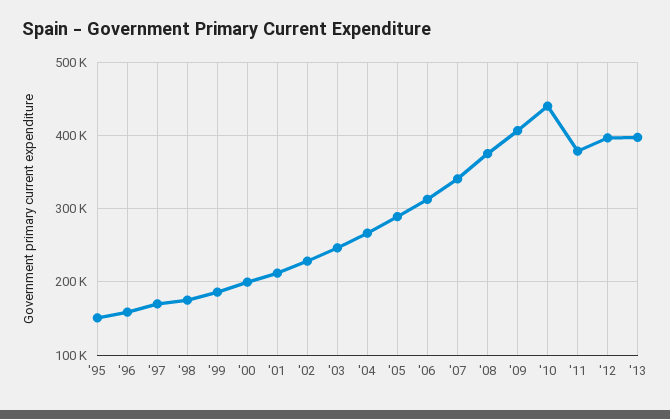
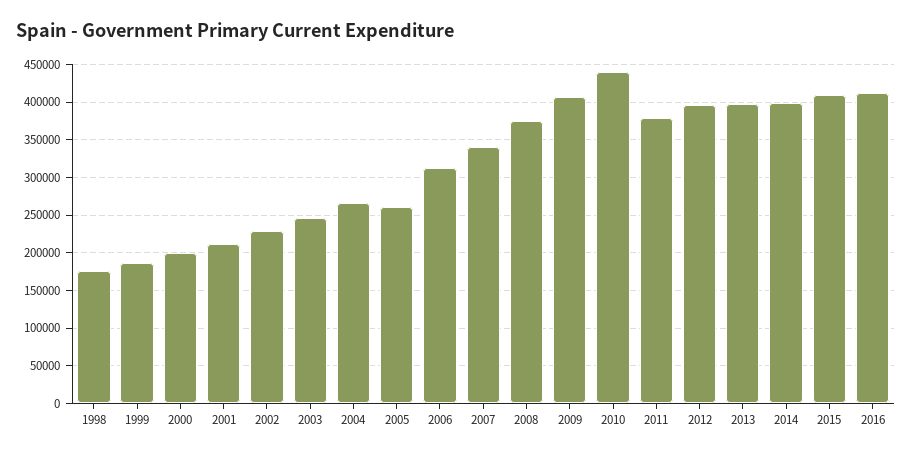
'95: 150000 -> none
'96: 160000 -> none
'97: 170000 -> none
'05: 290000 -> 260000
2014: none -> 400000
2015: none -> 410000
2016: none -> 410000

